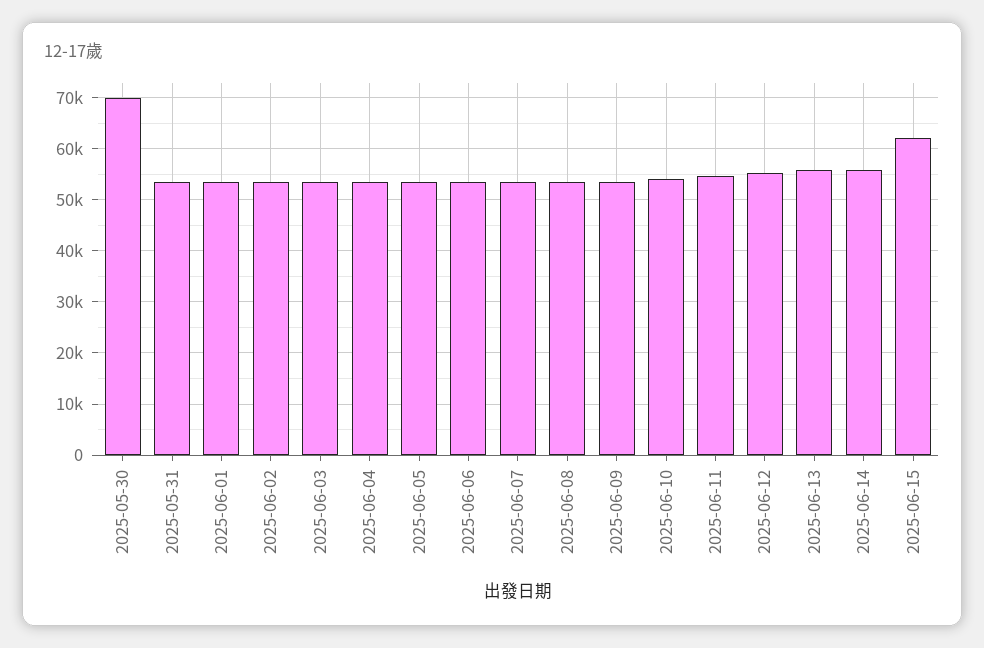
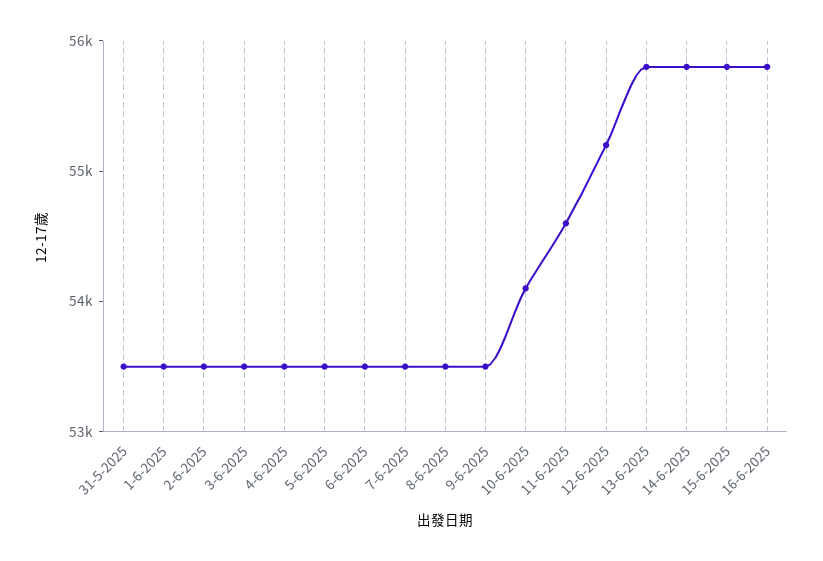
2025-05-30: 70000 -> none
2025-06-15: 62000 -> 55800
16-6-2025: none -> 55800

